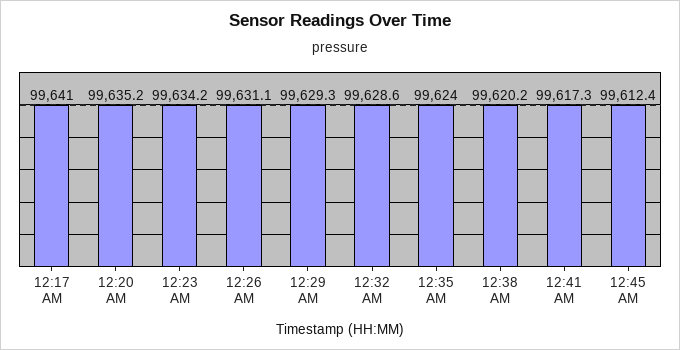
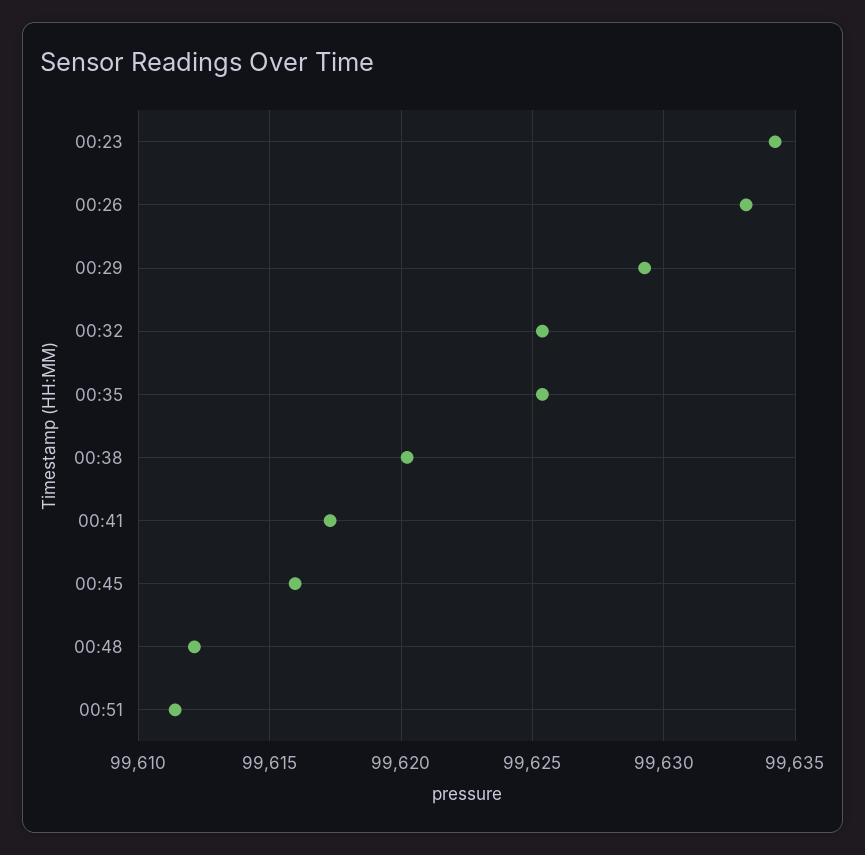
12:17 AM: 99641 -> none
12:20 AM: 99635.2 -> none
12:26 AM: 99631.1 -> 99633
12:32 AM: 99628.6 -> 99625.5
12:35 AM: 99624 -> 99625.5
12:45 AM: 99612.4 -> 99616
00:48: none -> 99612
00:51: none -> 99611.5

